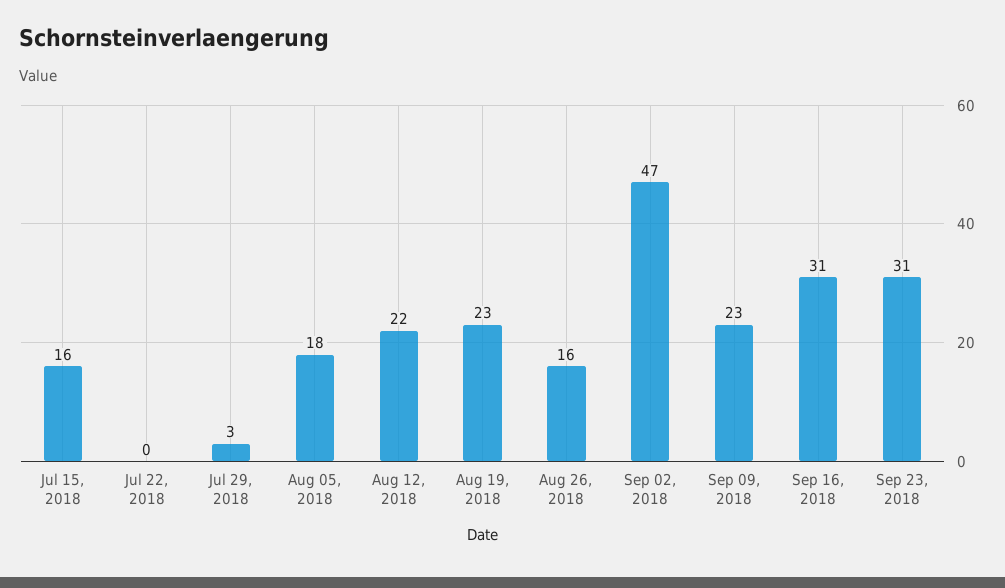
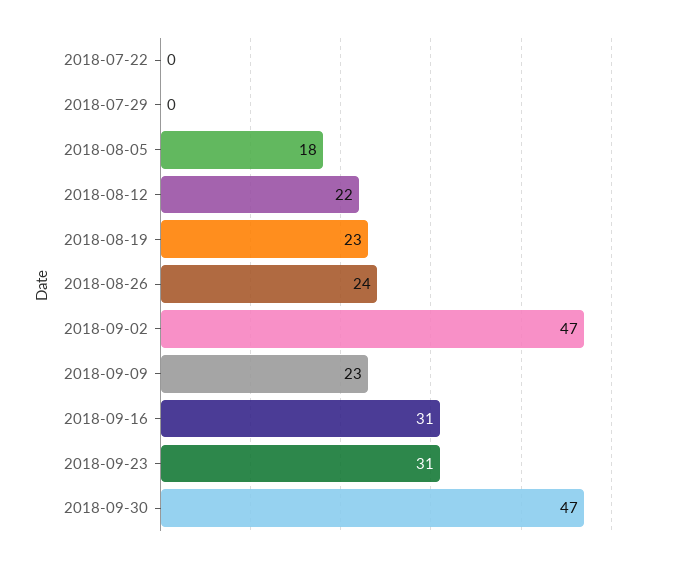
Jul 15, 2018: 16 -> none
Jul 29, 2018: 3 -> 0
Aug 26, 2018: 16 -> 24
2018-09-30: none -> 47

